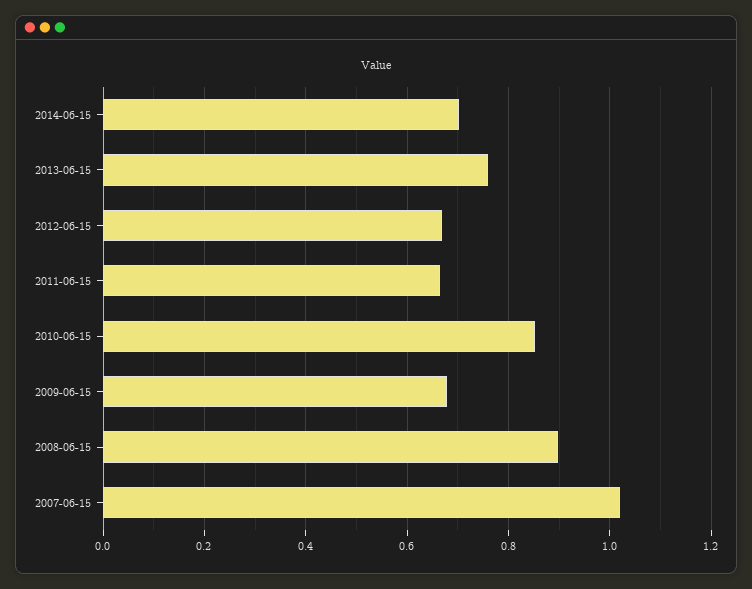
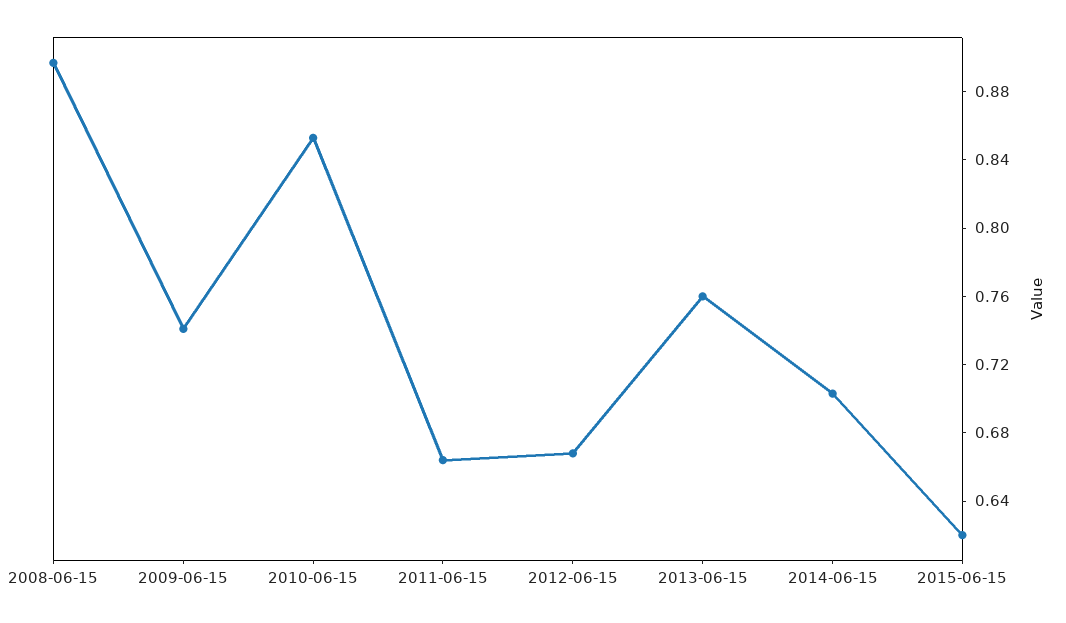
2009-06-15: 0.68 -> 0.74
2007-06-15: 1.02 -> none
2015-06-15: none -> 0.62

